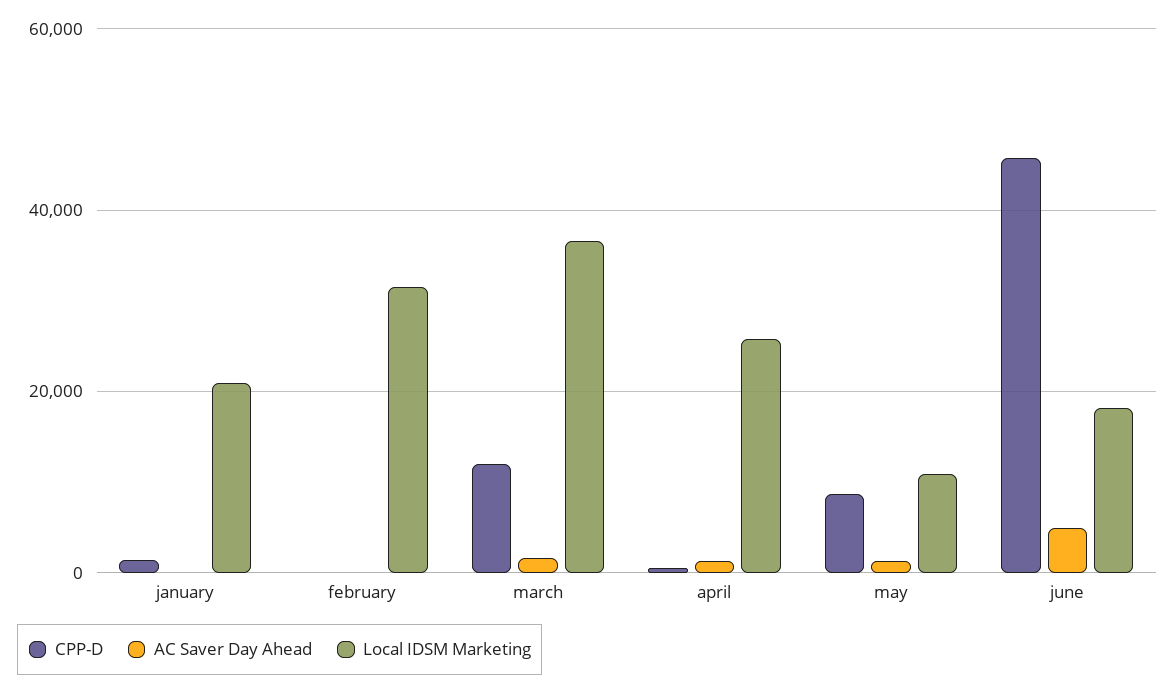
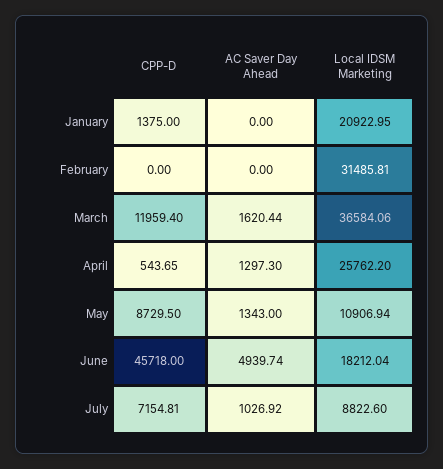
CPP-D, July: none -> 7154.81
AC Saver Day Ahead, July: none -> 1026.92
Local IDSM Marketing, July: none -> 8822.6

